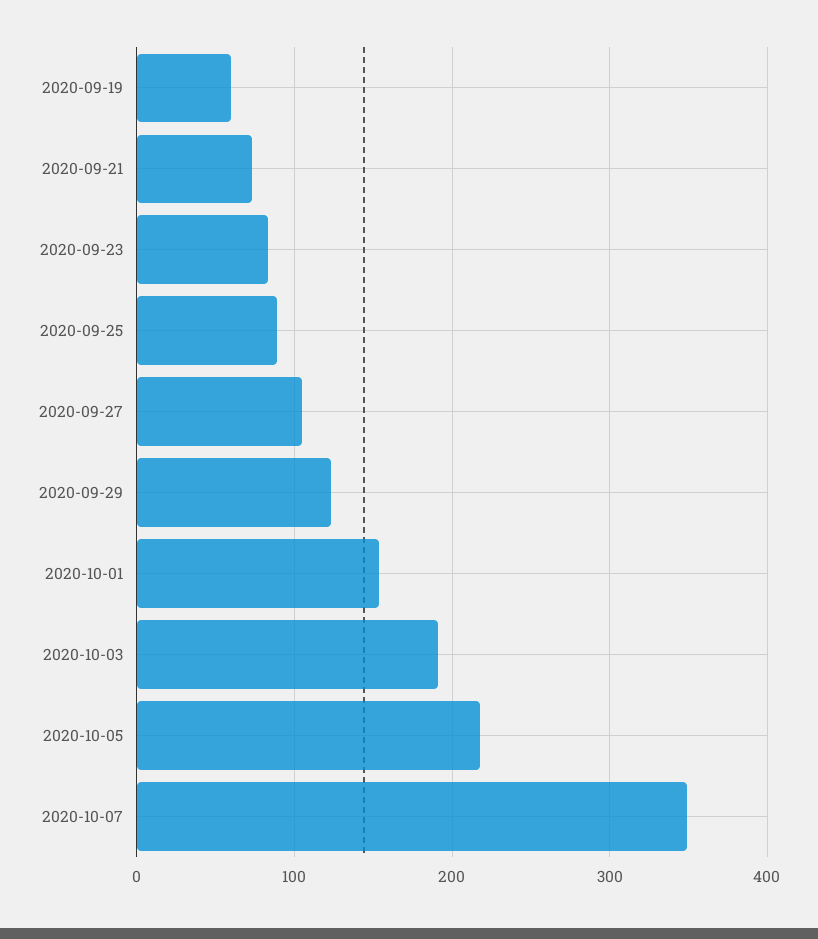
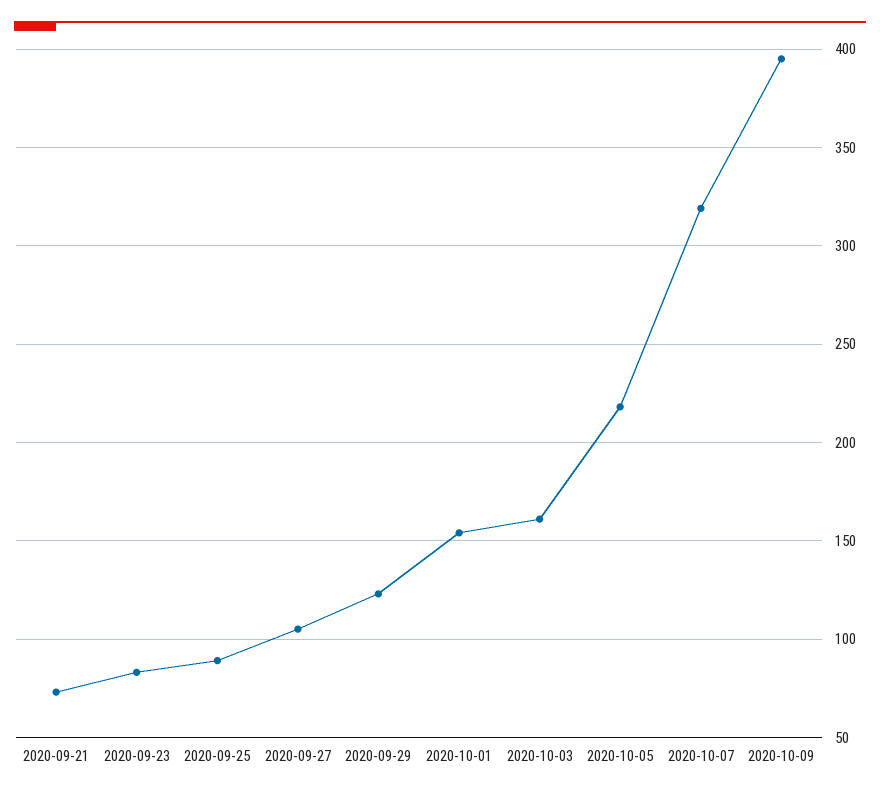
2020-09-19: 60 -> none
2020-10-03: 190 -> 160
2020-10-07: 350 -> 320
2020-10-09: none -> 395

